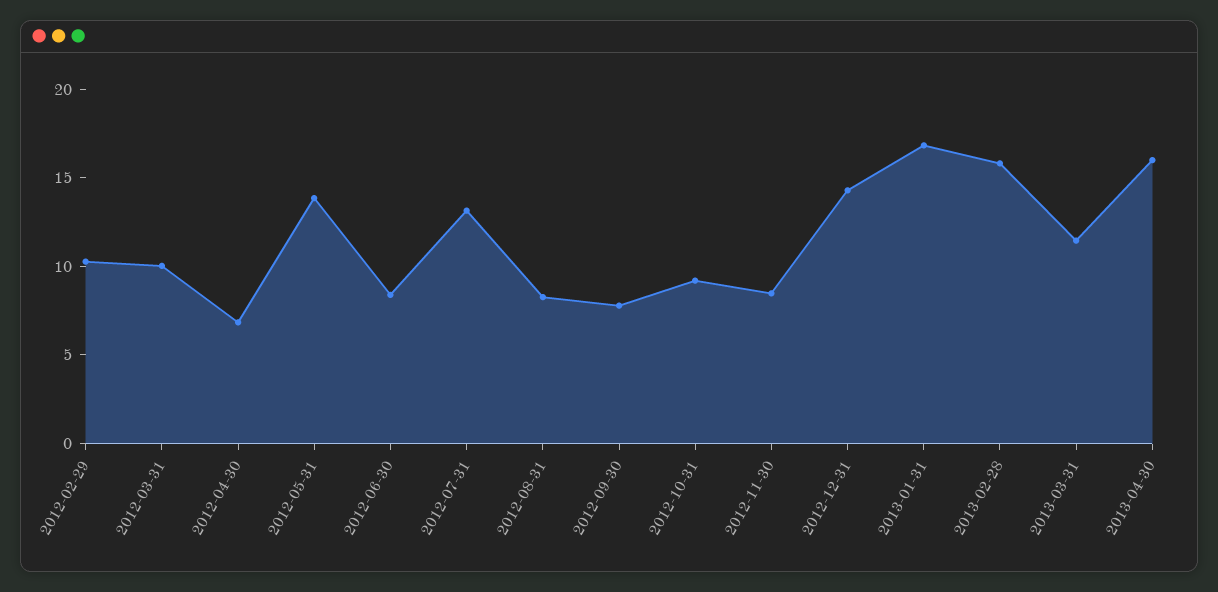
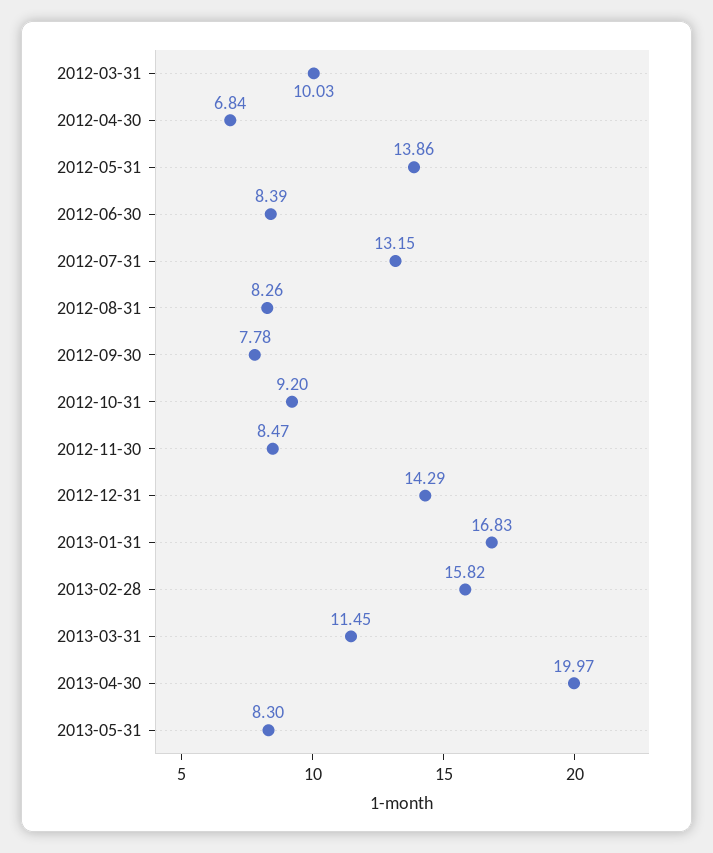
2012-02-29: 10 -> none
2013-04-30: 16 -> 19.97
2013-05-31: none -> 8.3

